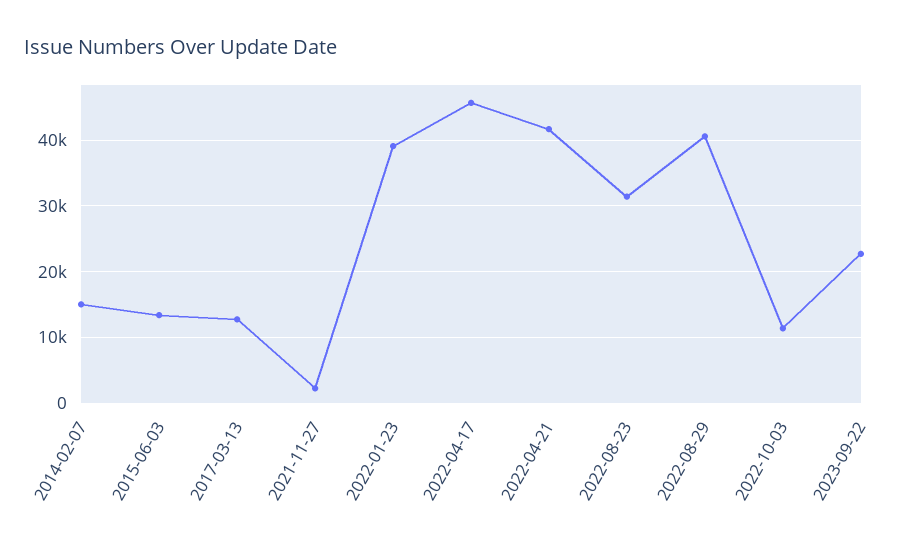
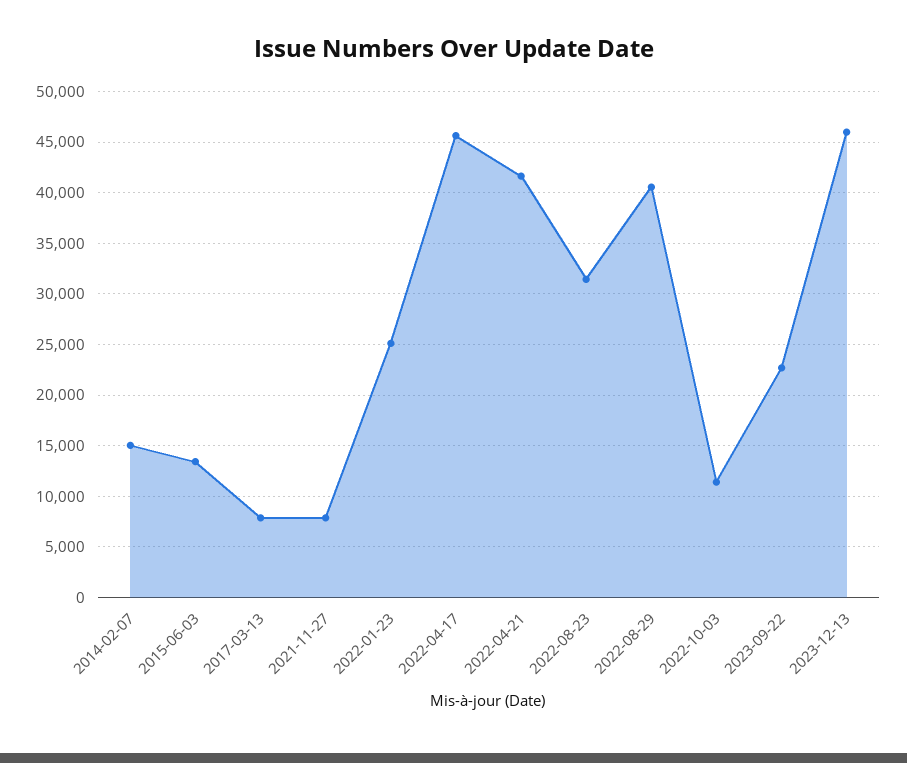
2017-03-13: 13000 -> 8000
2021-11-27: 2000 -> 8000
2022-01-23: 39000 -> 25000
2023-12-13: none -> 46000

